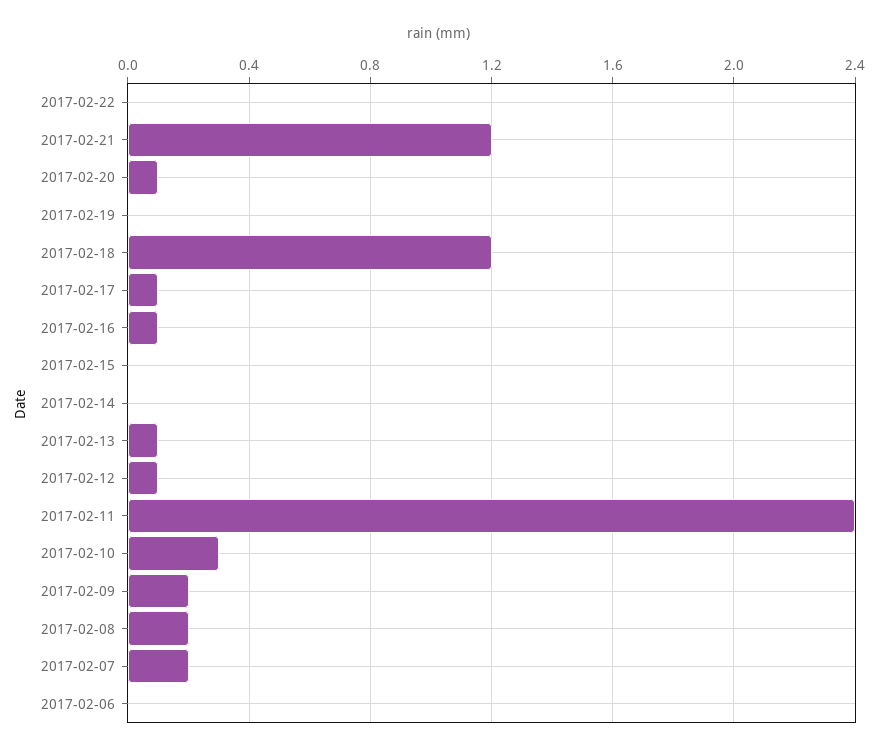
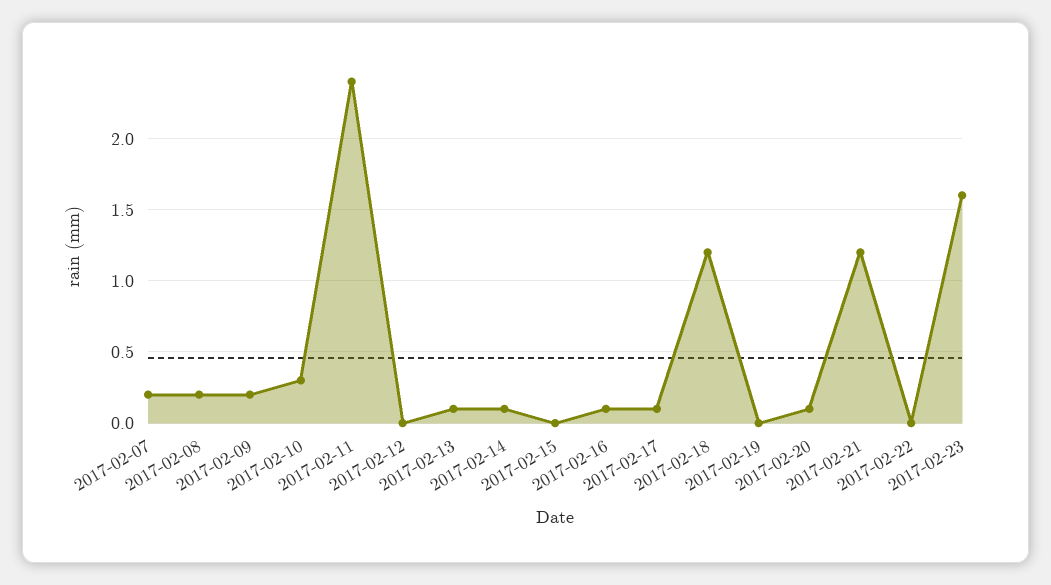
2017-02-14: 0 -> 0.1
2017-02-12: 0.1 -> 0
2017-02-06: 0 -> none
2017-02-23: none -> 1.6

